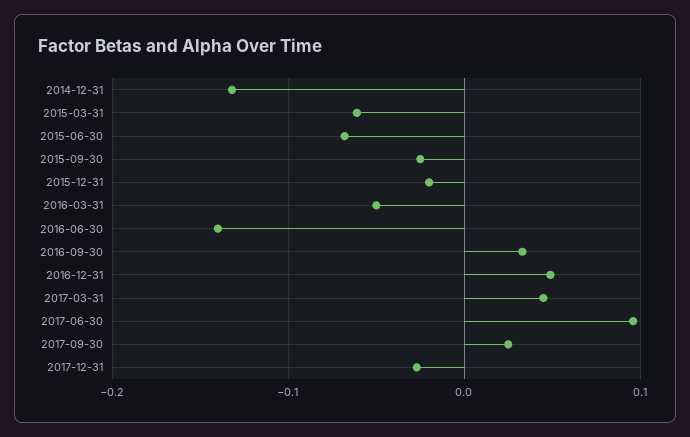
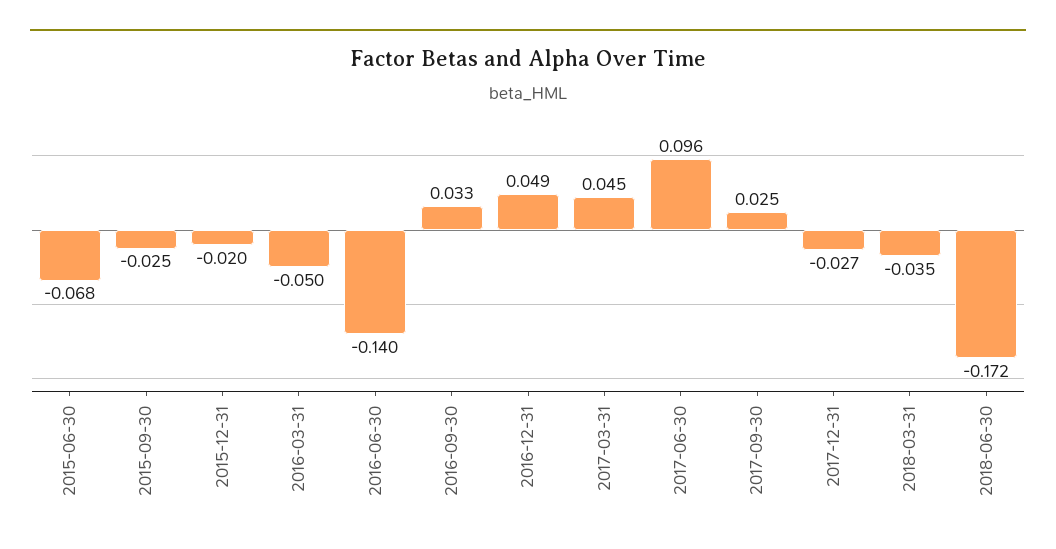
2014-12-31: -0.13 -> none
2015-03-31: -0.06 -> none
2018-03-31: none -> -0.035
2018-06-30: none -> -0.172

